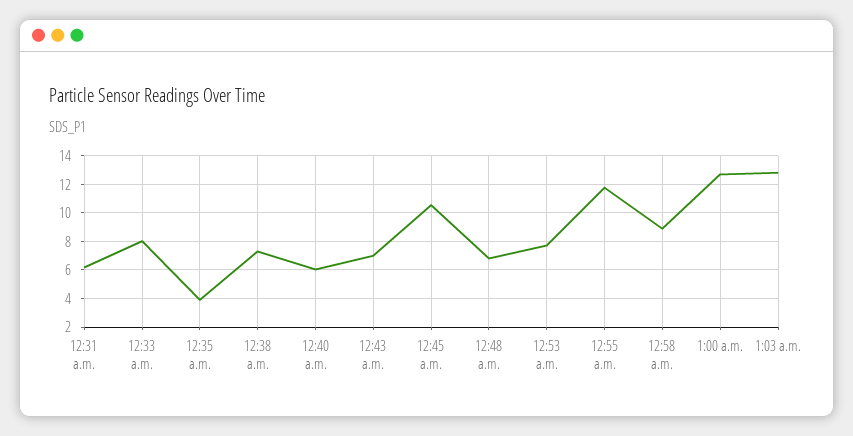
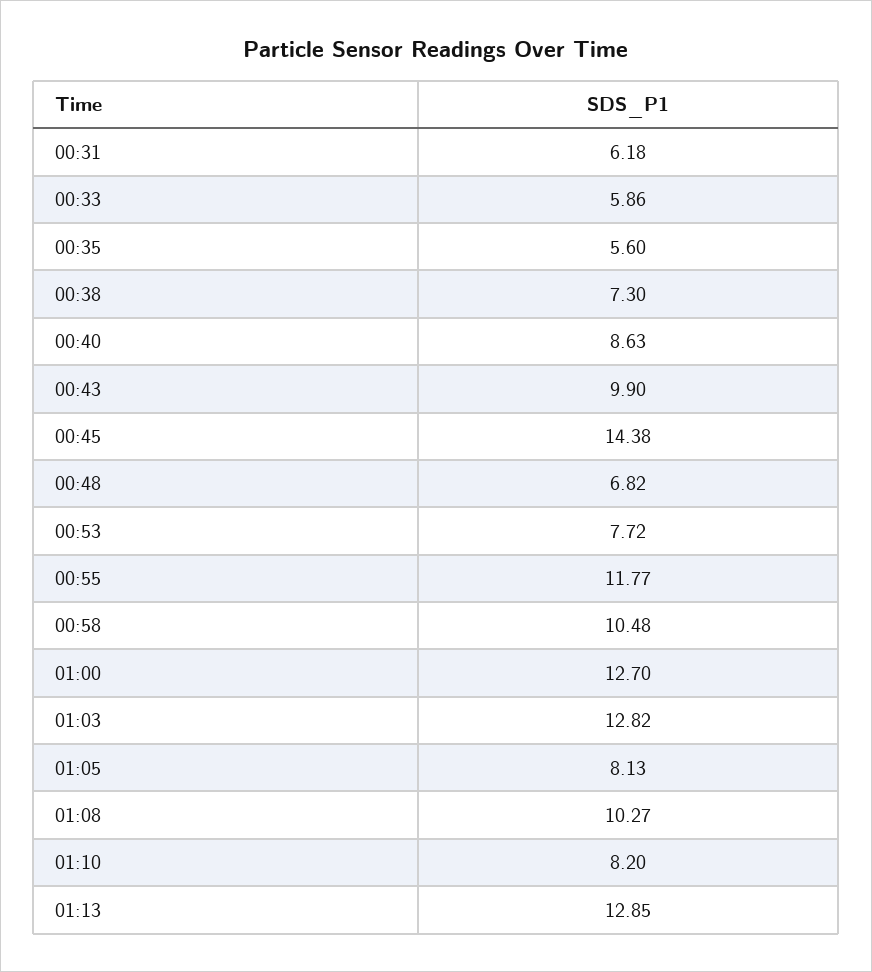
12:33 a.m.: 8 -> 5.86
12:35 a.m.: 4 -> 5.6
12:40 a.m.: 6 -> 8.63
12:43 a.m.: 7 -> 9.9
12:45 a.m.: 10.5 -> 14.38
12:58 a.m.: 9 -> 10.48
01:05: none -> 8.13
01:08: none -> 10.27
01:10: none -> 8.2
01:13: none -> 12.85

